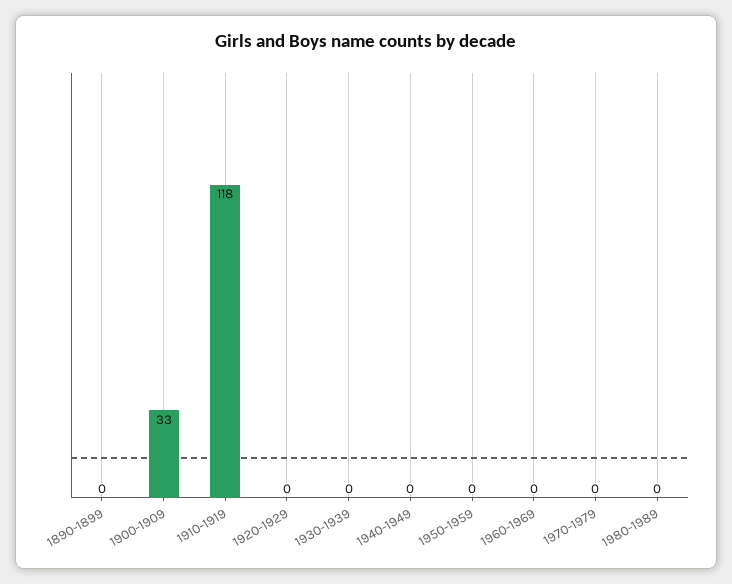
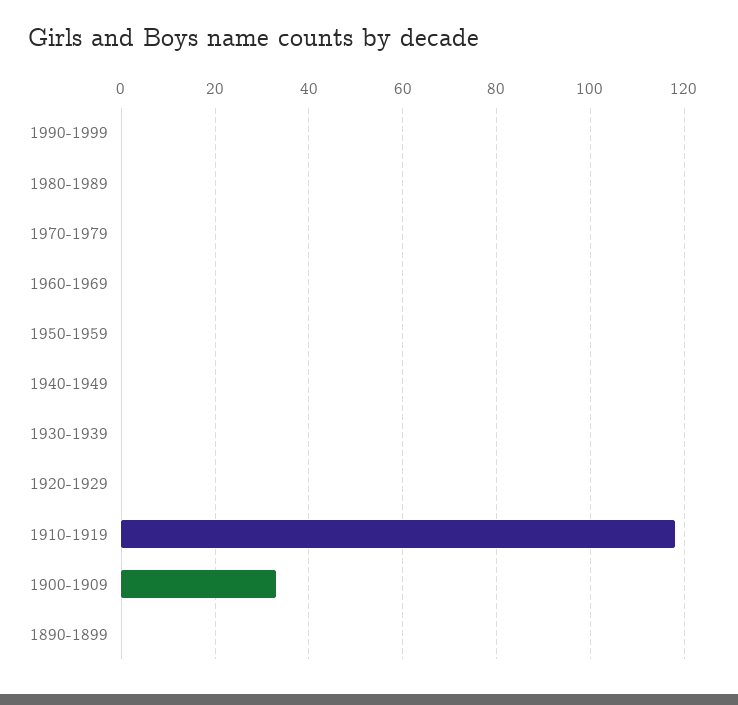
1990-1999: none -> 0

